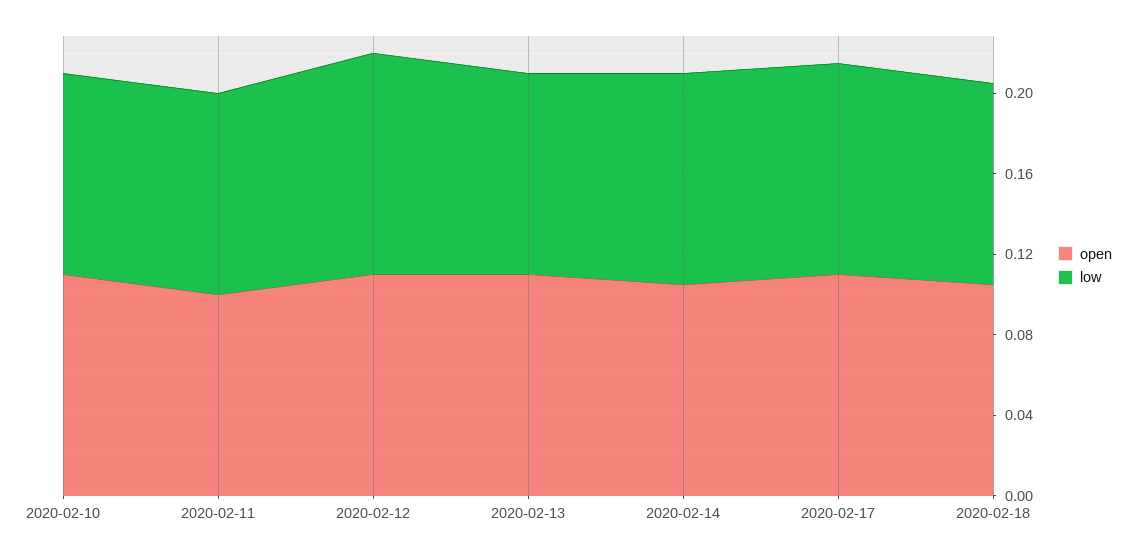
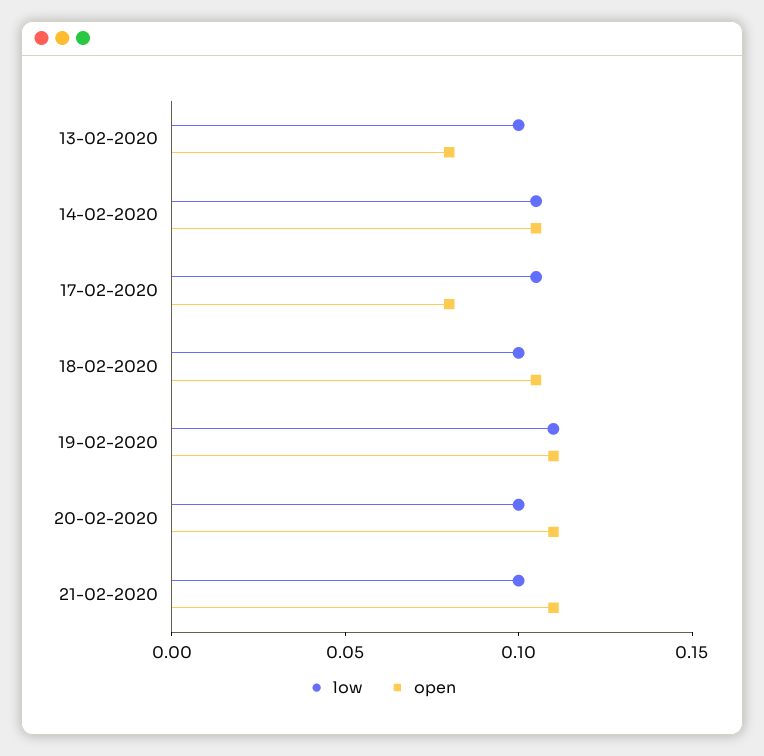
open, 2020-02-10: 0.11 -> none
low, 2020-02-10: 0.1 -> none
open, 2020-02-11: 0.1 -> none
low, 2020-02-11: 0.1 -> none
open, 2020-02-12: 0.11 -> none
low, 2020-02-12: 0.11 -> none
open, 2020-02-13: 0.11 -> 0.08
open, 2020-02-17: 0.11 -> 0.08
low, 19-02-2020: none -> 0.11
open, 19-02-2020: none -> 0.11
low, 20-02-2020: none -> 0.1
open, 20-02-2020: none -> 0.11
low, 21-02-2020: none -> 0.1
open, 21-02-2020: none -> 0.11

